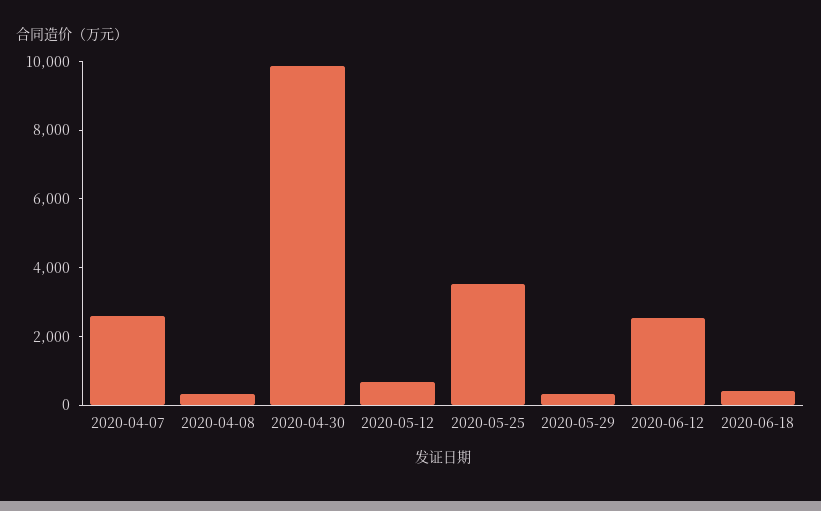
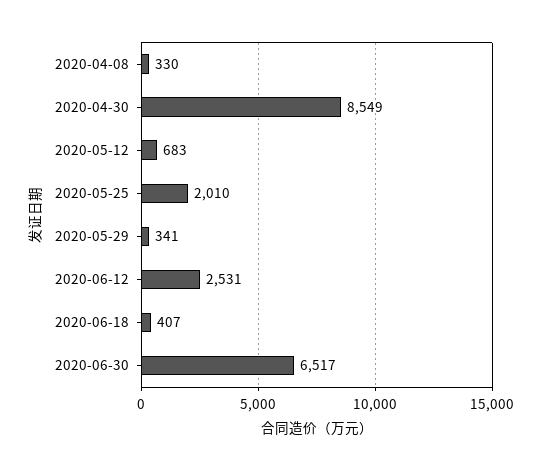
2020-04-07: 2500 -> none
2020-04-30: 10000 -> 8549
2020-05-25: 3500 -> 2010
2020-06-30: none -> 6517

